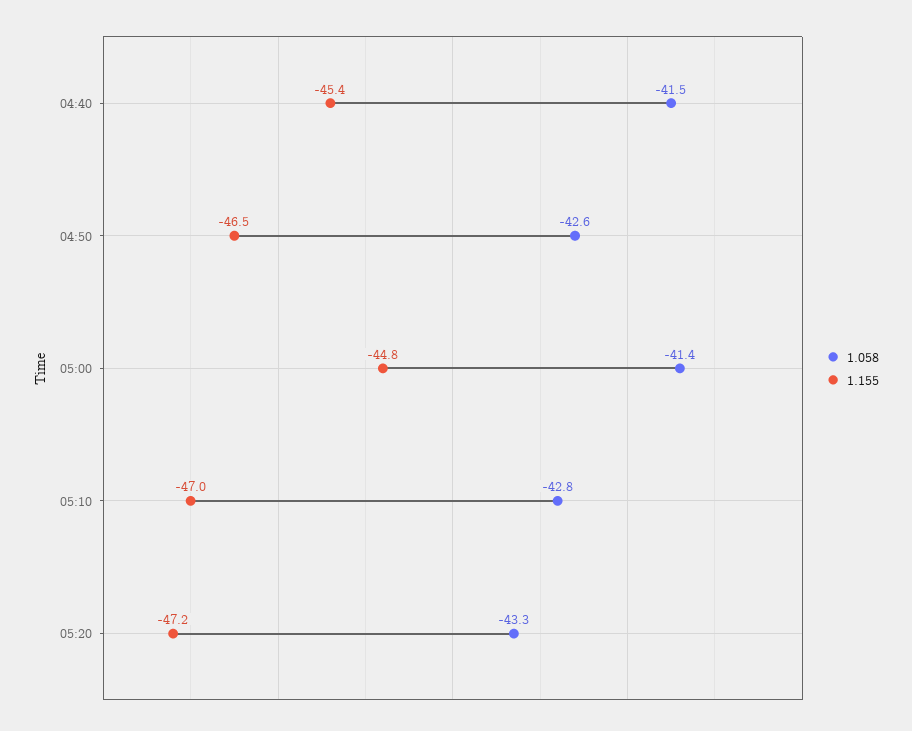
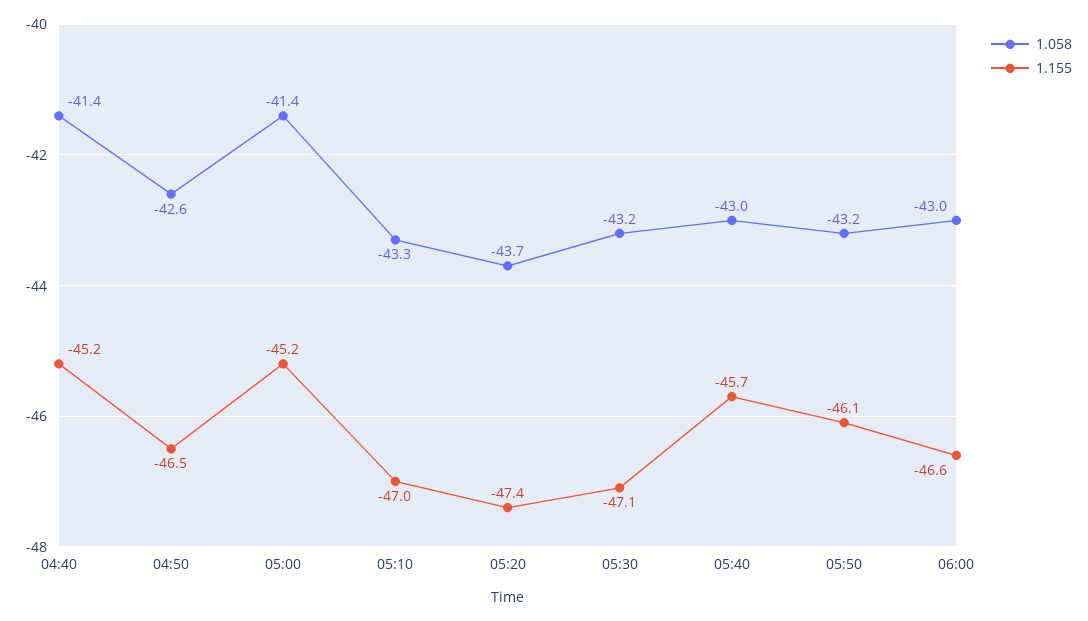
1.058, 04:40: -41.5 -> -41.4
1.155, 04:40: -45.4 -> -45.2
1.155, 05:00: -44.8 -> -45.2
1.058, 05:10: -42.8 -> -43.3
1.058, 05:20: -43.3 -> -43.7
1.155, 05:20: -47.2 -> -47.4
1.058, 05:30: none -> -43.2
1.155, 05:30: none -> -47.1
1.058, 05:40: none -> -43
1.155, 05:40: none -> -45.7
1.058, 05:50: none -> -43.2
1.155, 05:50: none -> -46.1
1.058, 06:00: none -> -43
1.155, 06:00: none -> -46.6

